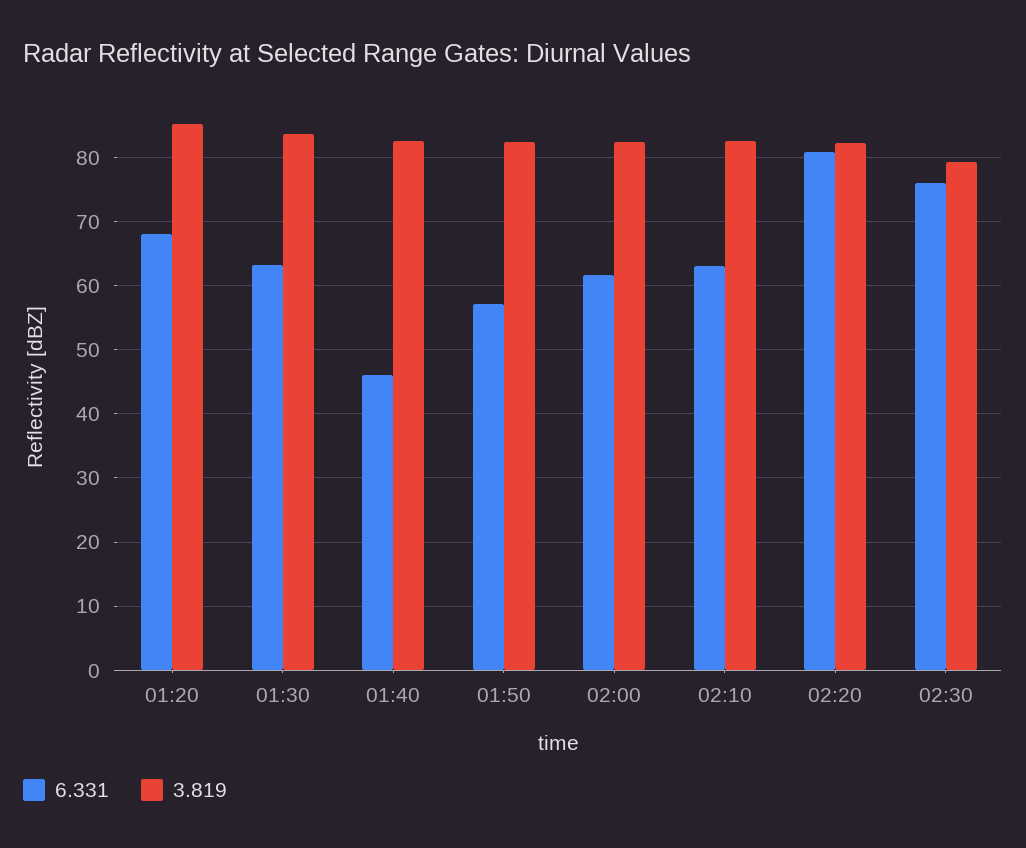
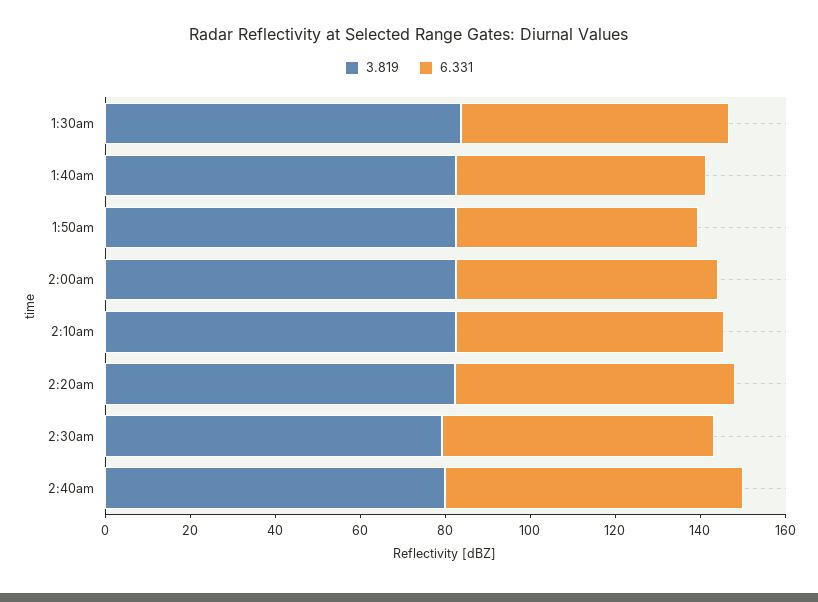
6.331, 01:20: 68 -> none
3.819, 01:20: 85 -> none
6.331, 01:40: 46 -> 60
6.331, 02:20: 81 -> 65
6.331, 02:30: 76 -> 65
3.819, 2:40am: none -> 80
6.331, 2:40am: none -> 70

